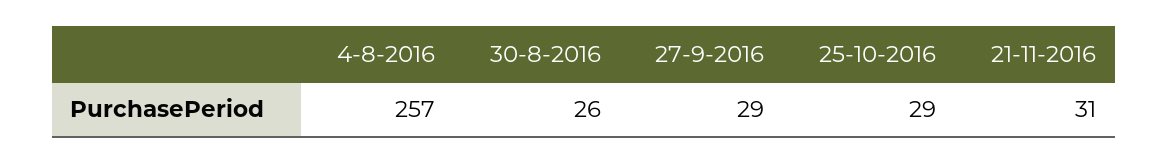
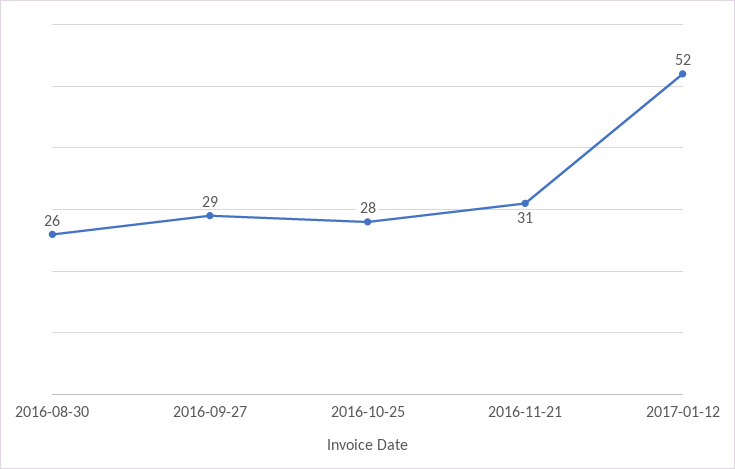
4-8-2016: 257 -> none
25-10-2016: 29 -> 28
2017-01-12: none -> 52

